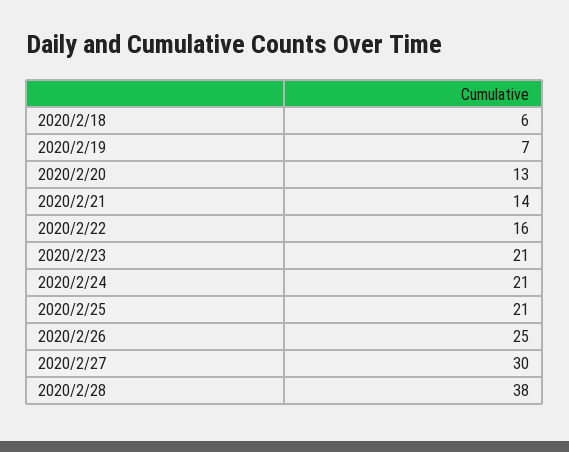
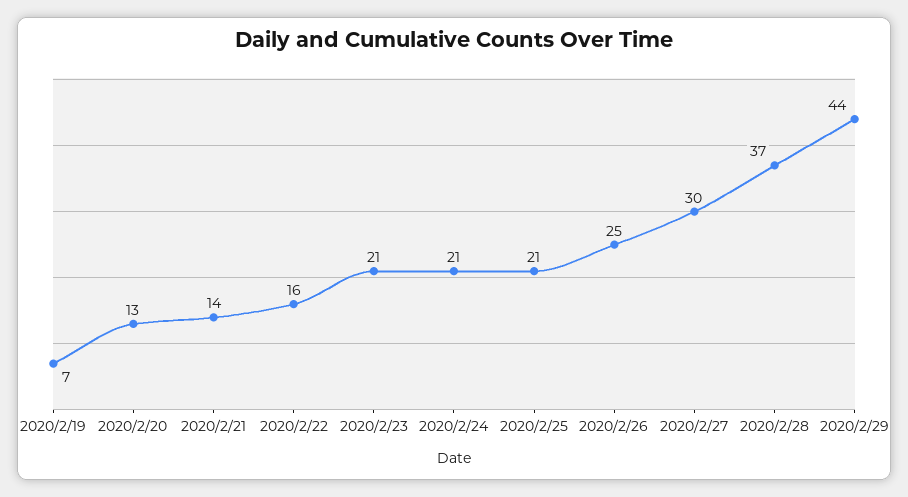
2020/2/18: 6 -> none
2020/2/28: 38 -> 37
2020/2/29: none -> 44

